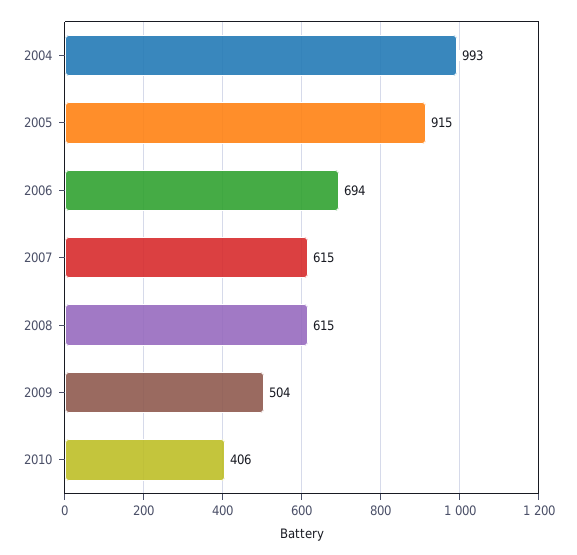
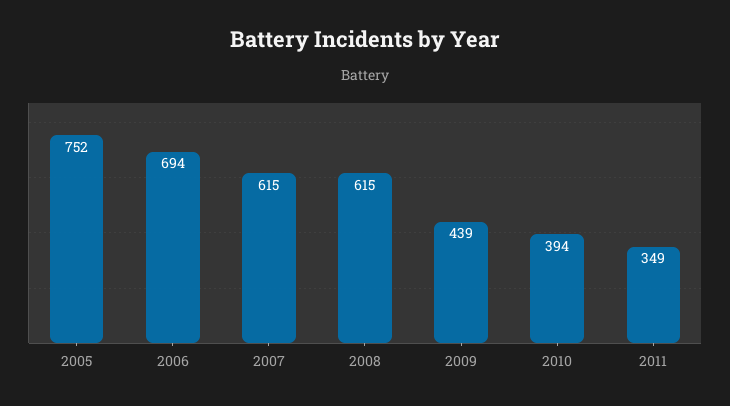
2004: 993 -> none
2005: 915 -> 752
2009: 504 -> 439
2010: 406 -> 394
2011: none -> 349

